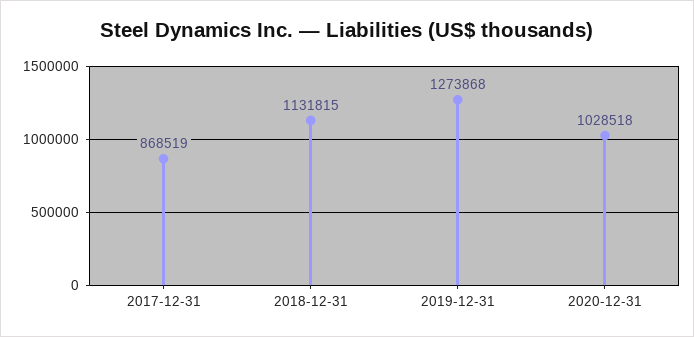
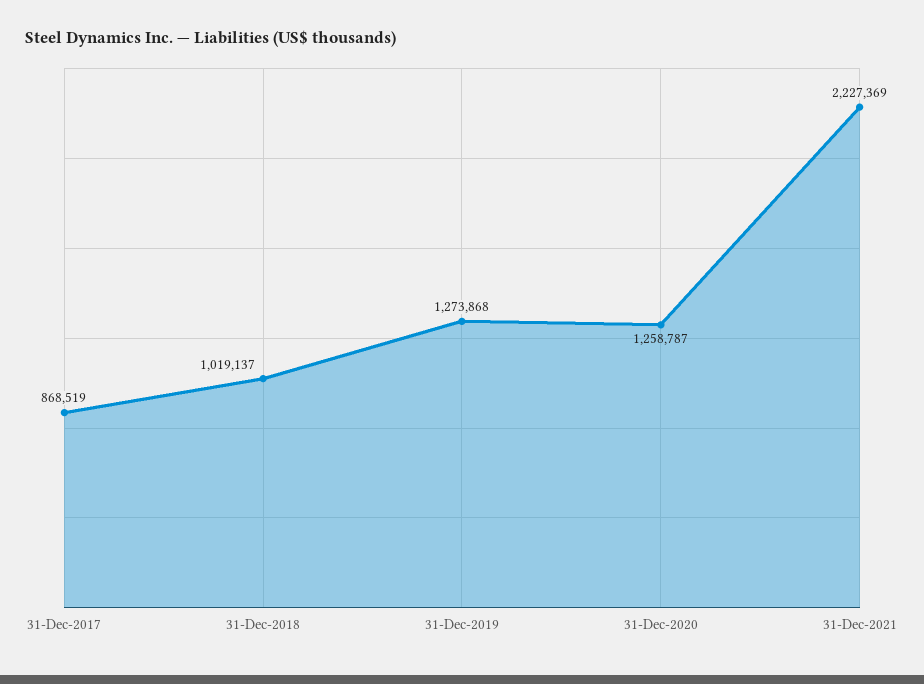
2018-12-31: 1131815 -> 1019137
2020-12-31: 1028518 -> 1258787
31-Dec-2021: none -> 2227369

